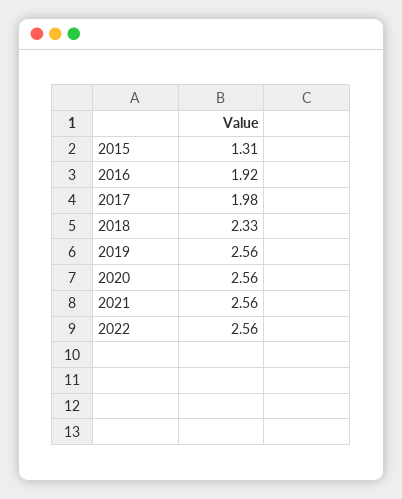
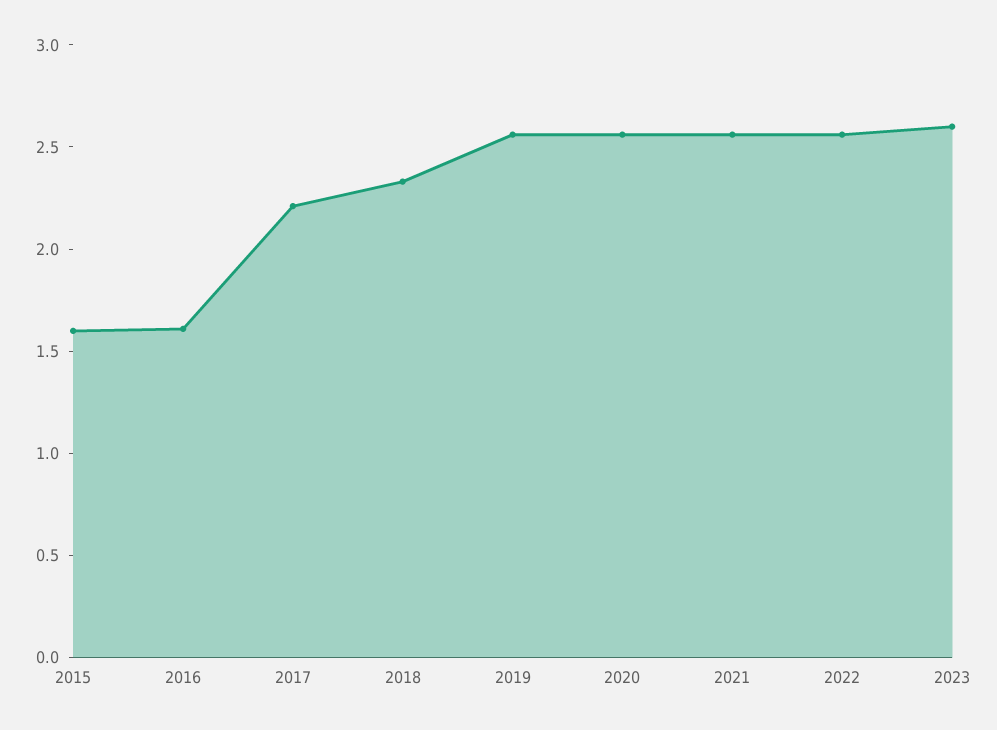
2015: 1.31 -> 1.6
2016: 1.92 -> 1.6
2017: 1.98 -> 2.2
2023: none -> 2.6

